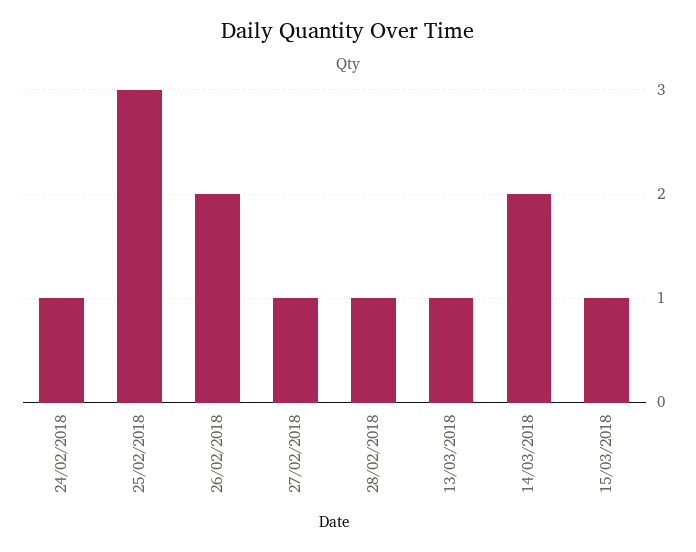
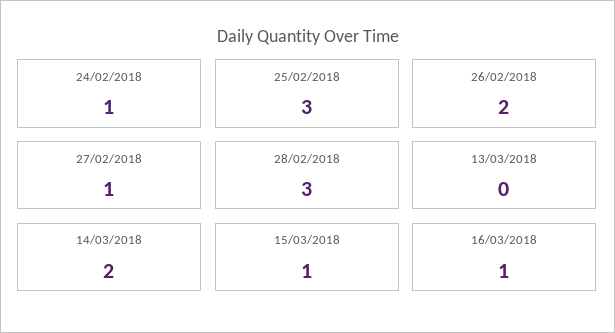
28/02/2018: 1 -> 3
13/03/2018: 1 -> 0
16/03/2018: none -> 1

